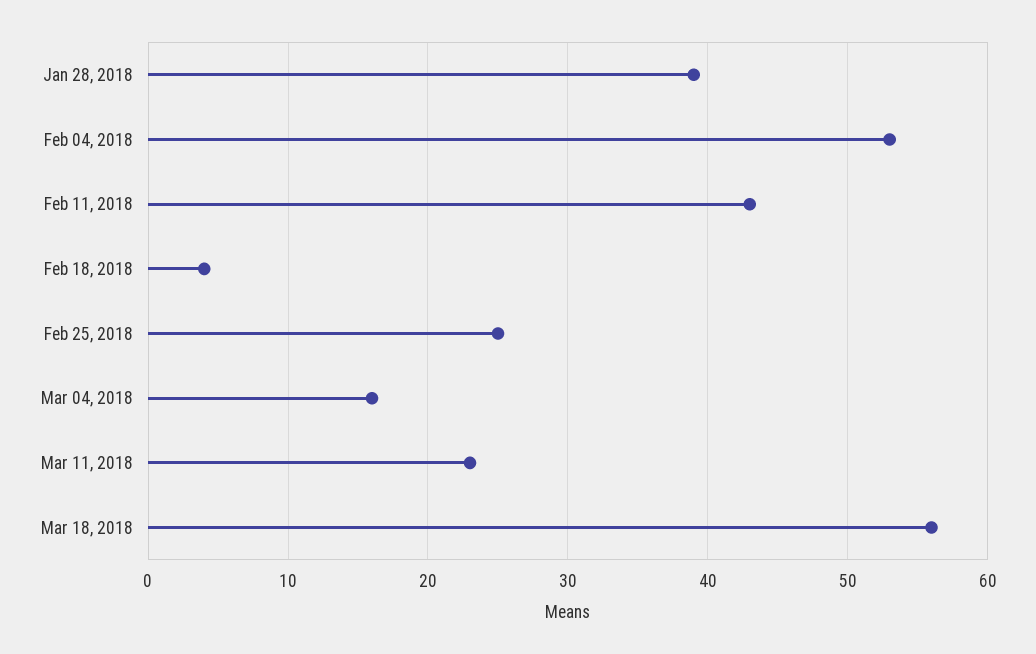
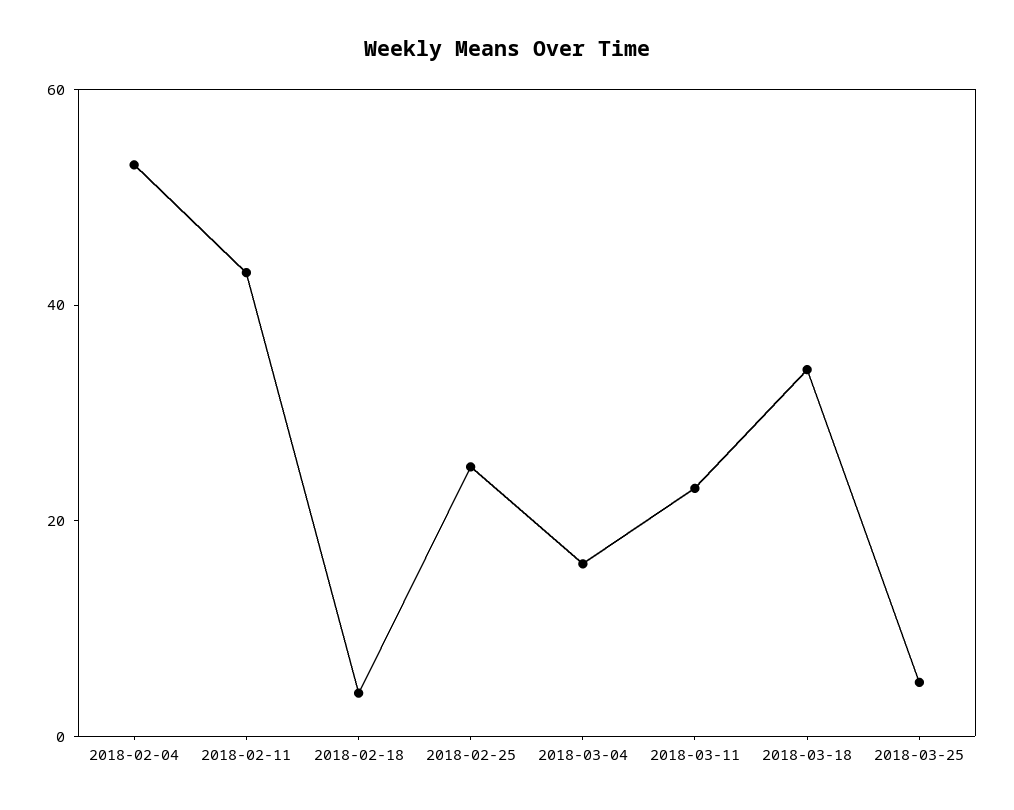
Jan 28, 2018: 39 -> none
Mar 18, 2018: 56 -> 35
2018-03-25: none -> 5

